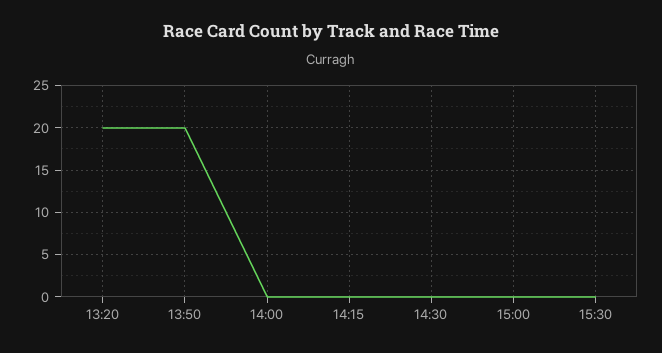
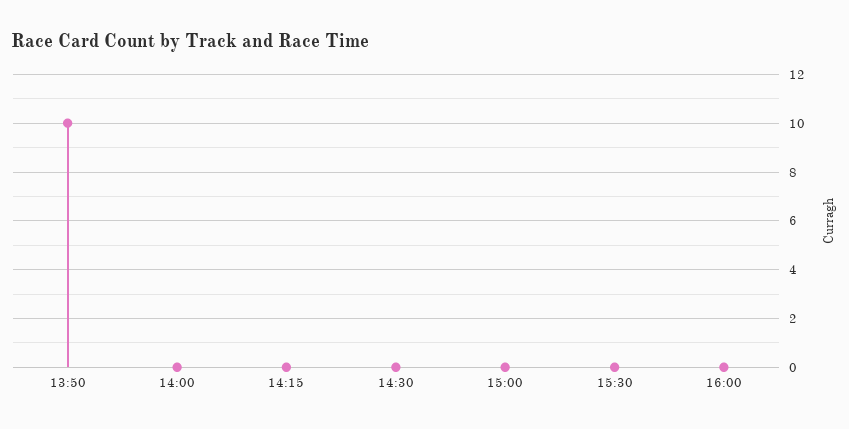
13:20: 20 -> none
13:50: 20 -> 10
16:00: none -> 0

